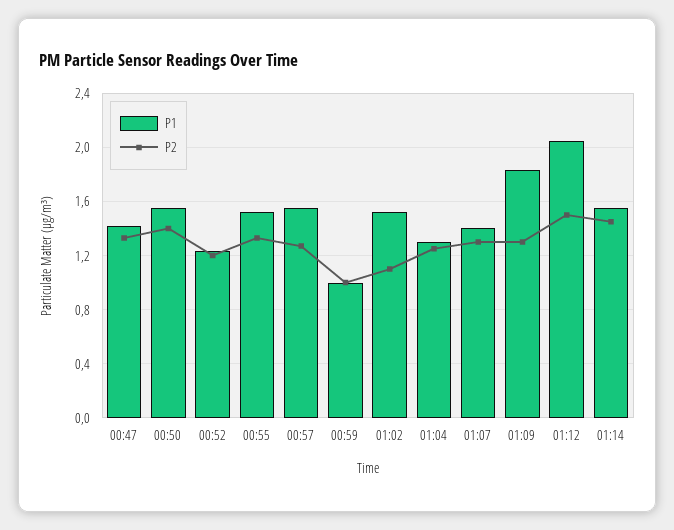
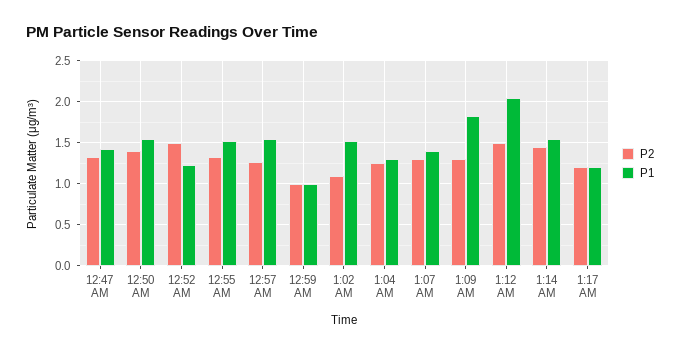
P2, 00:52: 1.2 -> 1.5
P2, 1:17 AM: none -> 1.2
P1, 1:17 AM: none -> 1.2

